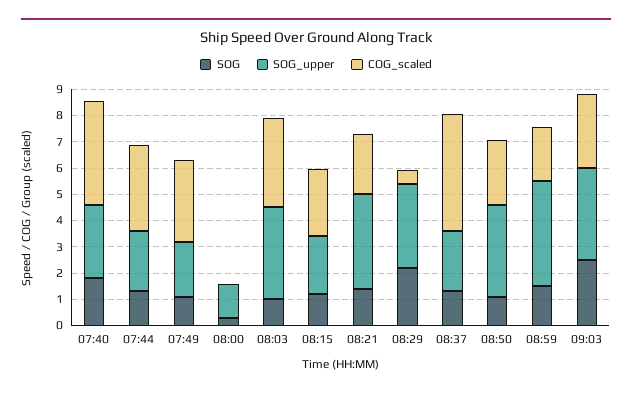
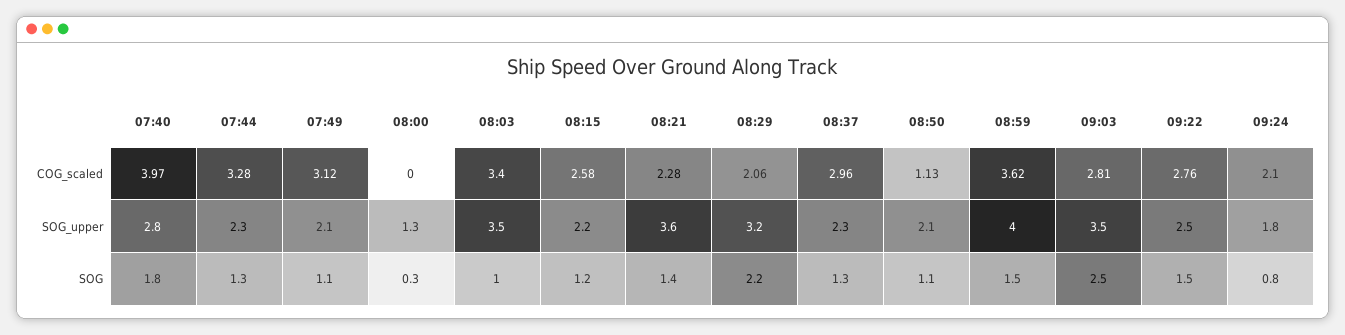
COG_scaled, 08:29: 0.5 -> 2.06
COG_scaled, 08:37: 4.5 -> 2.96
SOG_upper, 08:50: 3.5 -> 2.1
COG_scaled, 08:50: 2.5 -> 1.13
COG_scaled, 08:59: 2 -> 3.62
COG_scaled, 09:22: none -> 2.76
COG_scaled, 09:24: none -> 2.1
SOG_upper, 09:22: none -> 2.5
SOG_upper, 09:24: none -> 1.8
SOG, 09:22: none -> 1.5
SOG, 09:24: none -> 0.8

